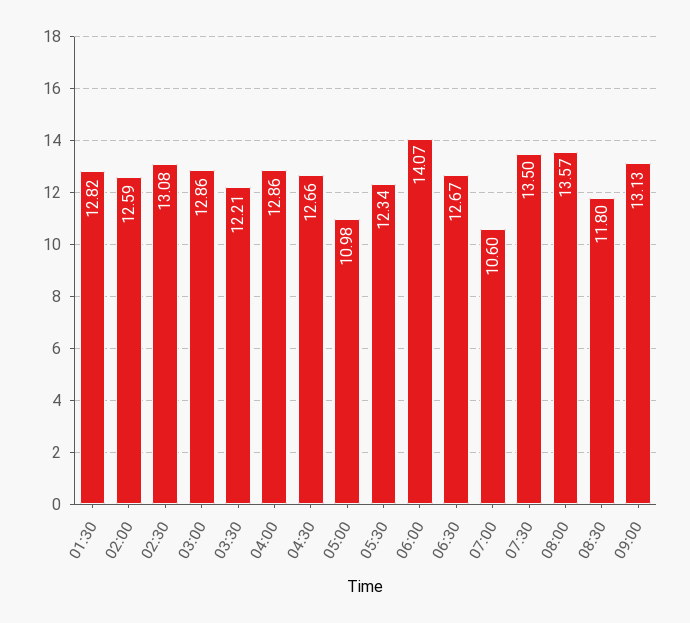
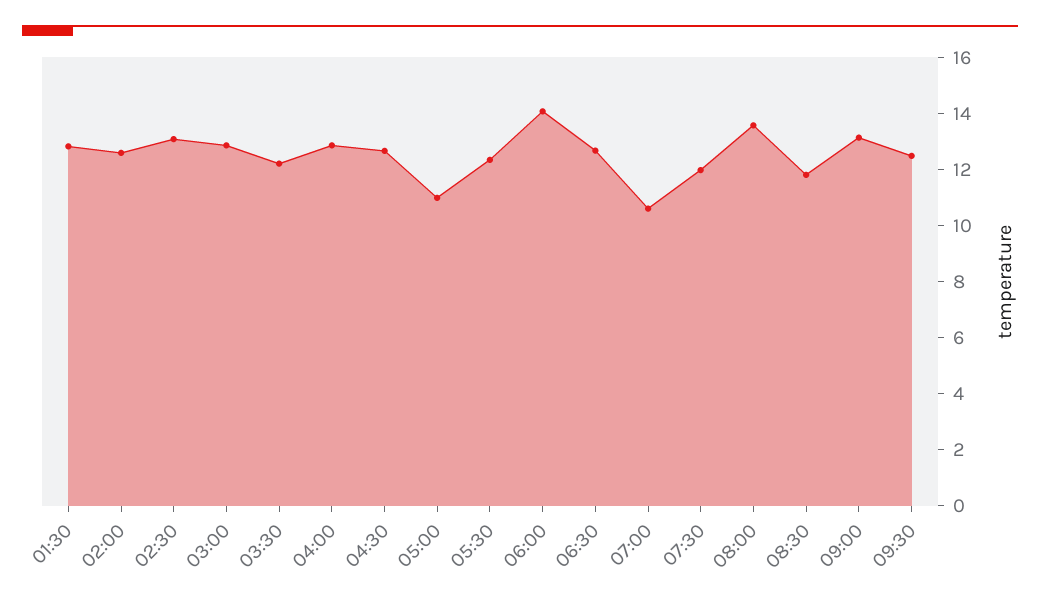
07:30: 13.5 -> 12
09:30: none -> 12.5

